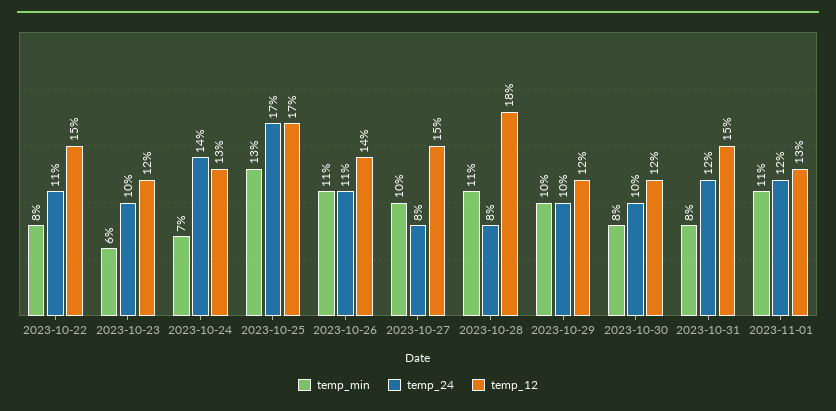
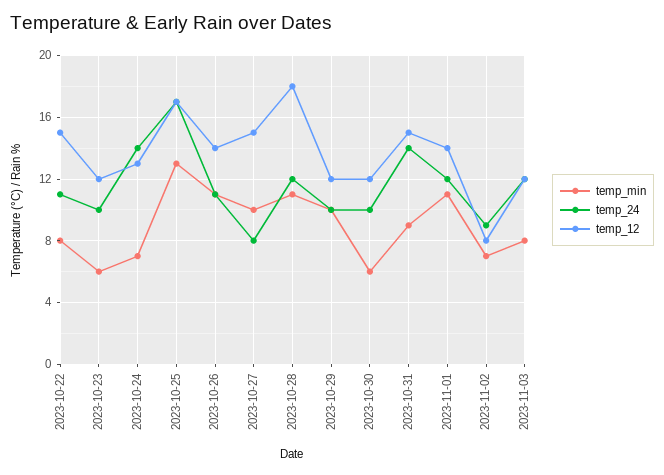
temp_24, 2023-10-28: 8 -> 12
temp_min, 2023-10-30: 8 -> 6
temp_min, 2023-10-31: 8 -> 9
temp_24, 2023-10-31: 12 -> 14
temp_12, 2023-11-01: 13 -> 14
temp_min, 2023-11-02: none -> 7
temp_24, 2023-11-02: none -> 9
temp_12, 2023-11-02: none -> 8
temp_min, 2023-11-03: none -> 8
temp_24, 2023-11-03: none -> 12
temp_12, 2023-11-03: none -> 12

